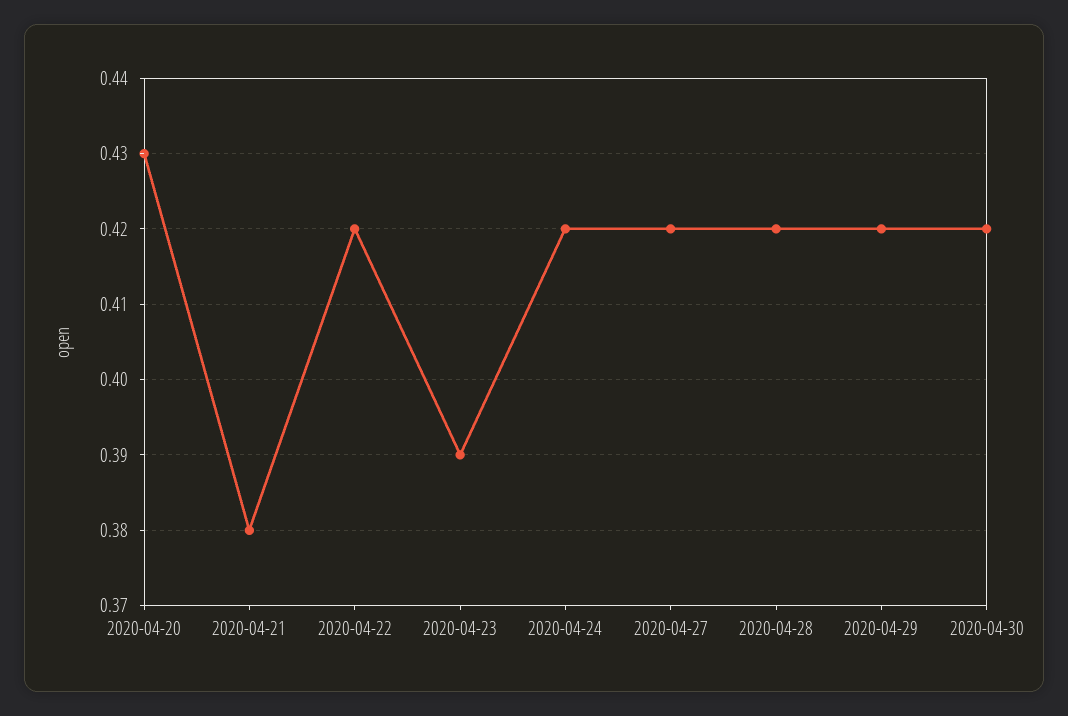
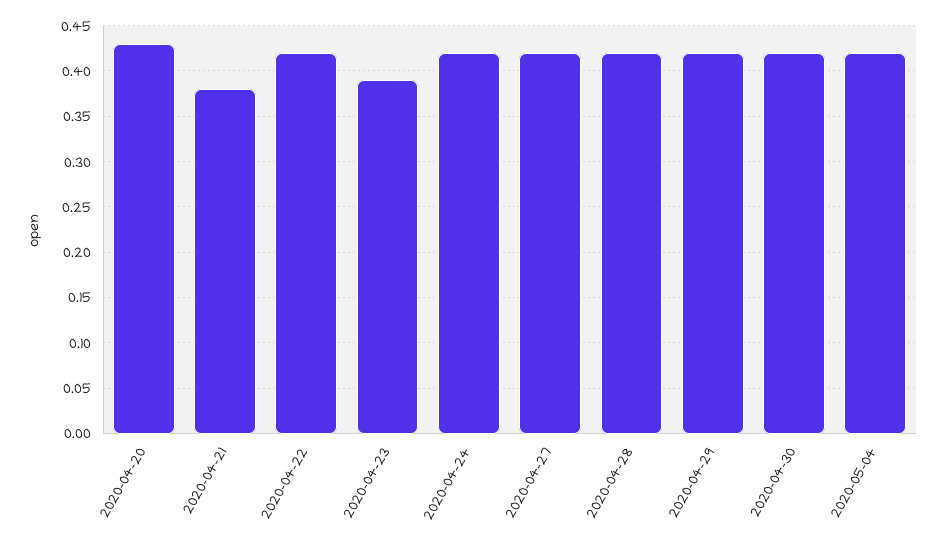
2020-05-04: none -> 0.42

